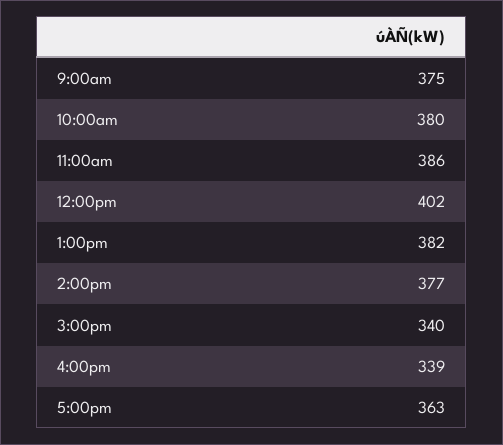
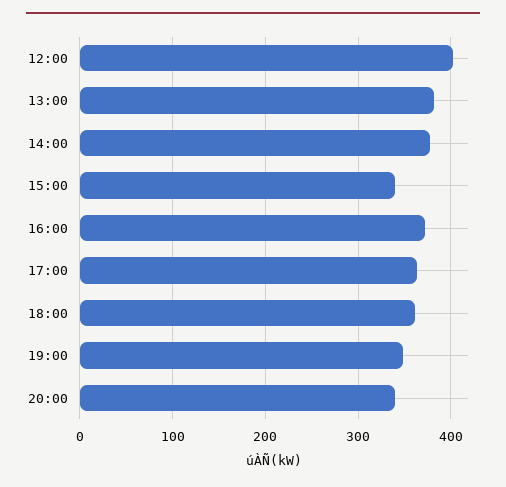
9:00am: 375 -> none
10:00am: 380 -> none
11:00am: 386 -> none
4:00pm: 339 -> 370
18:00: none -> 360
19:00: none -> 350
20:00: none -> 340

